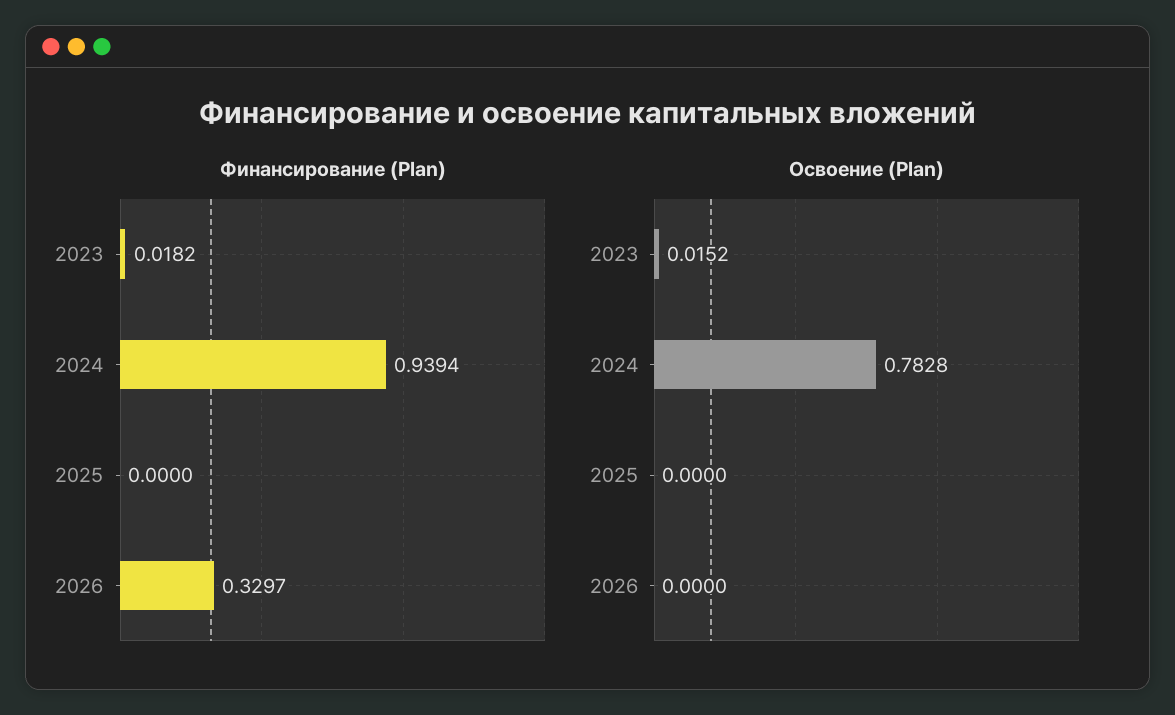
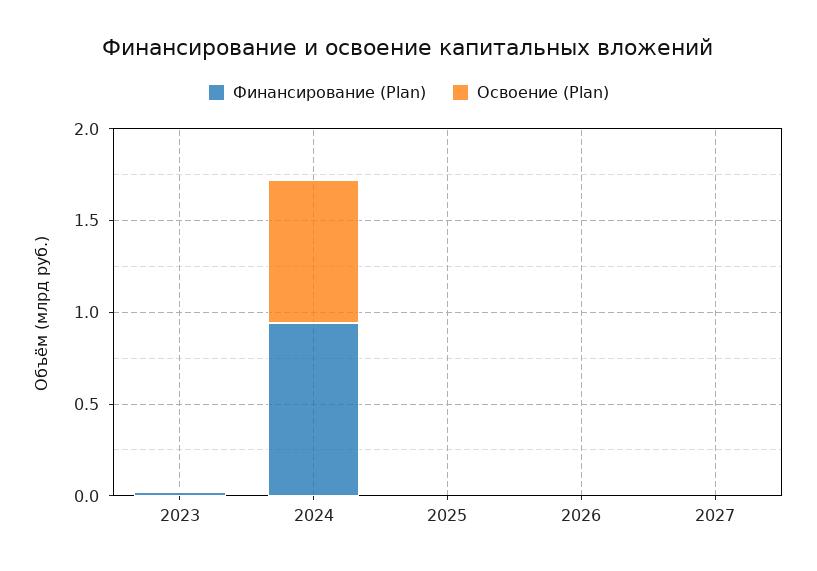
Финансирование (Plan), 2026: 0.3297 -> 0
Финансирование (Plan), 2027: none -> 0
Освоение (Plan), 2027: none -> 0

